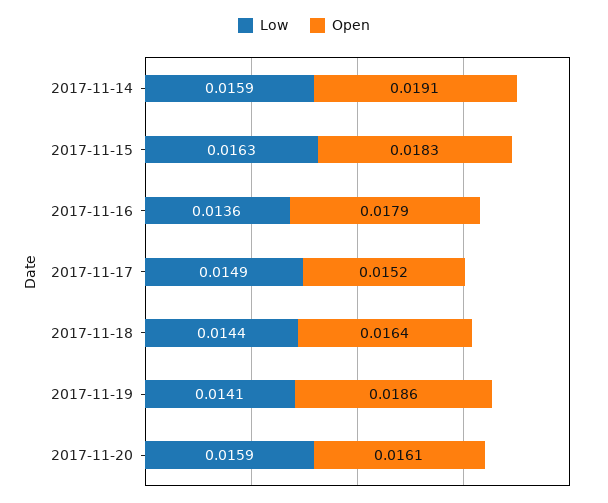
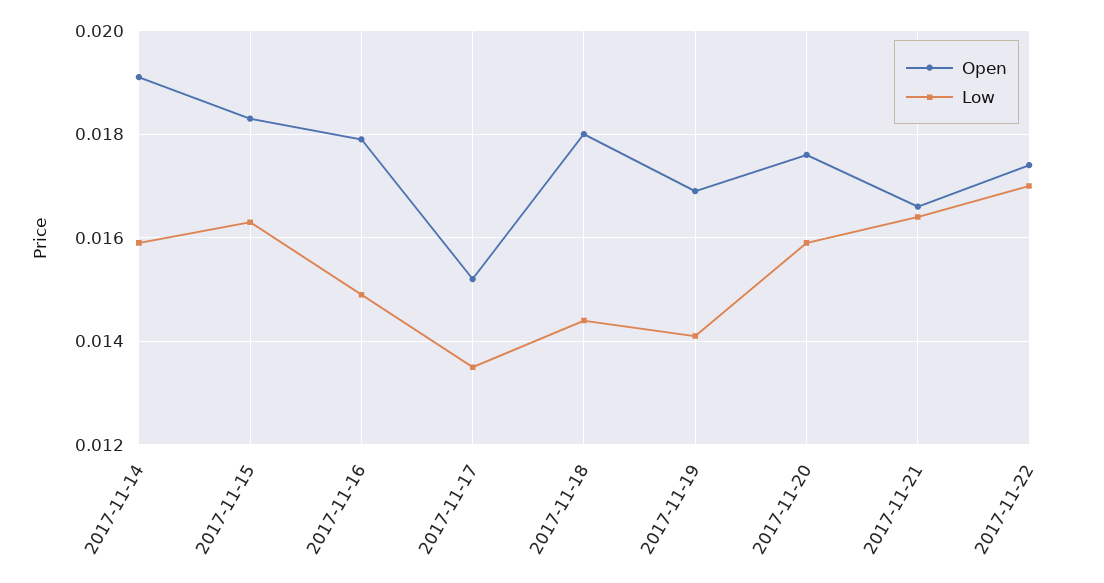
Low, 2017-11-16: 0.0136 -> 0.015
Low, 2017-11-17: 0.0149 -> 0.0135
Open, 2017-11-18: 0.0164 -> 0.018
Open, 2017-11-19: 0.0186 -> 0.017
Open, 2017-11-20: 0.0161 -> 0.0175
Open, 2017-11-21: none -> 0.0165
Low, 2017-11-21: none -> 0.0165
Open, 2017-11-22: none -> 0.0175
Low, 2017-11-22: none -> 0.017

